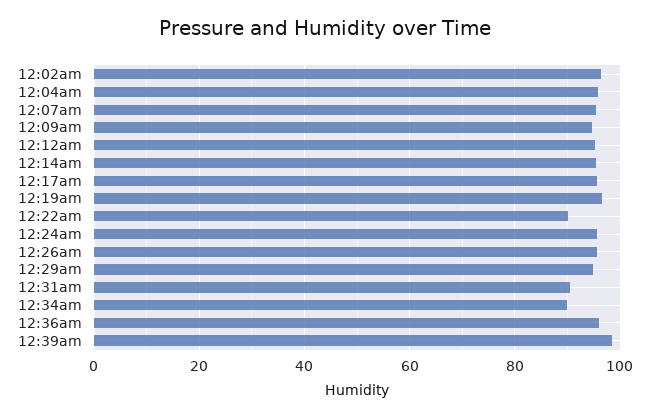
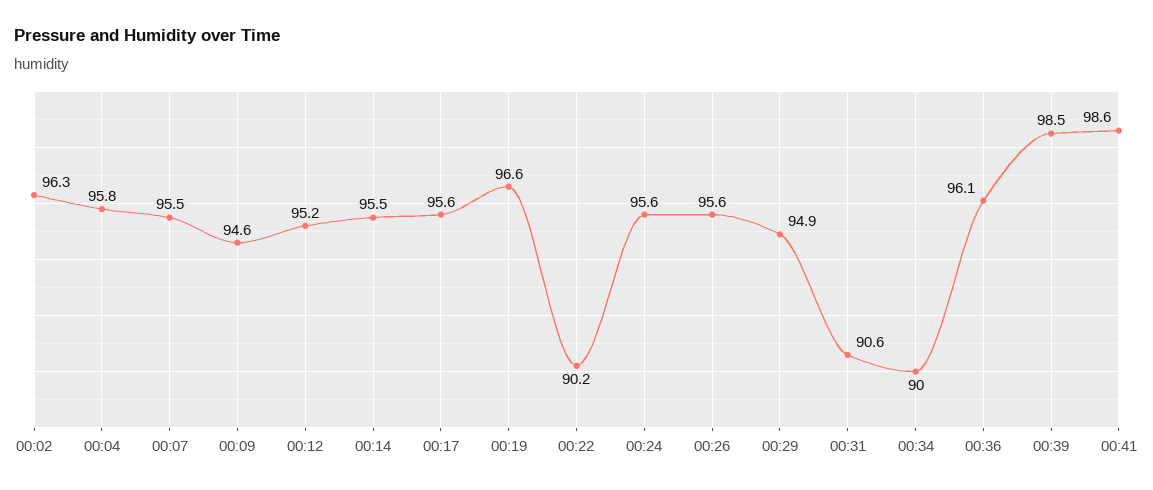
00:41: none -> 98.6

